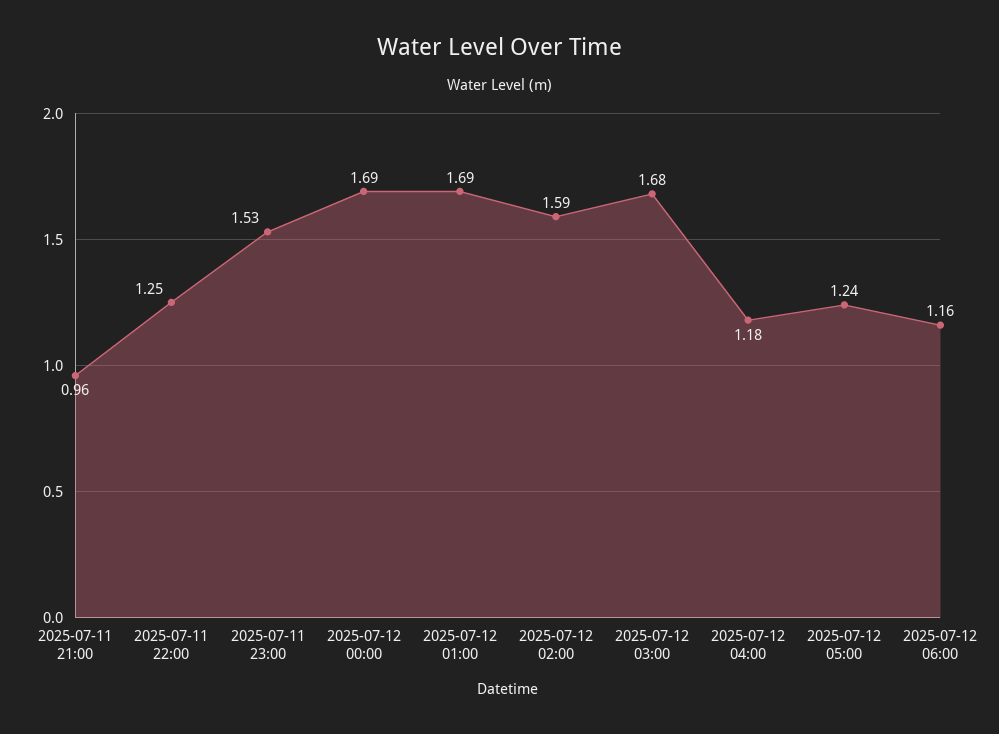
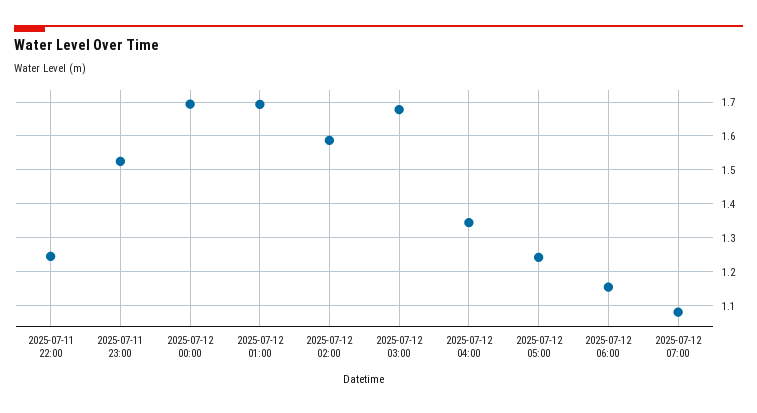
2025-07-11 21:00: 0.96 -> none
2025-07-12 04:00: 1.18 -> 1.34
2025-07-12 07:00: none -> 1.08

